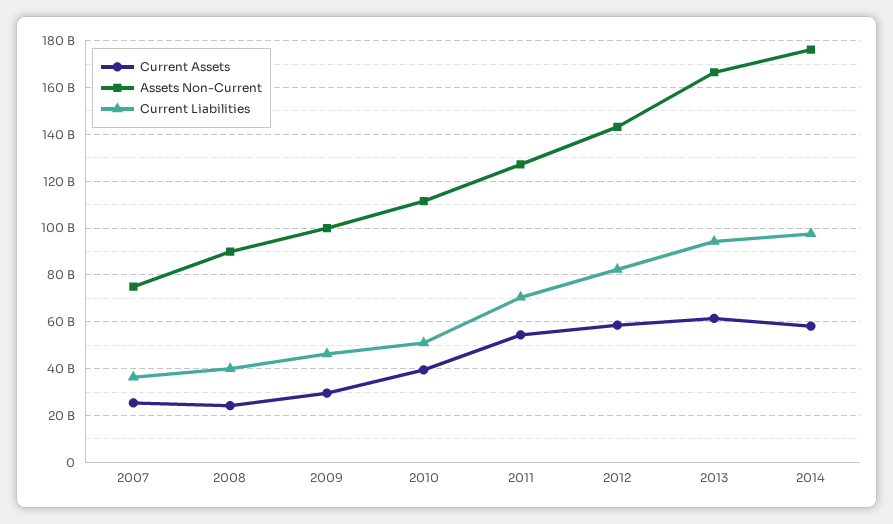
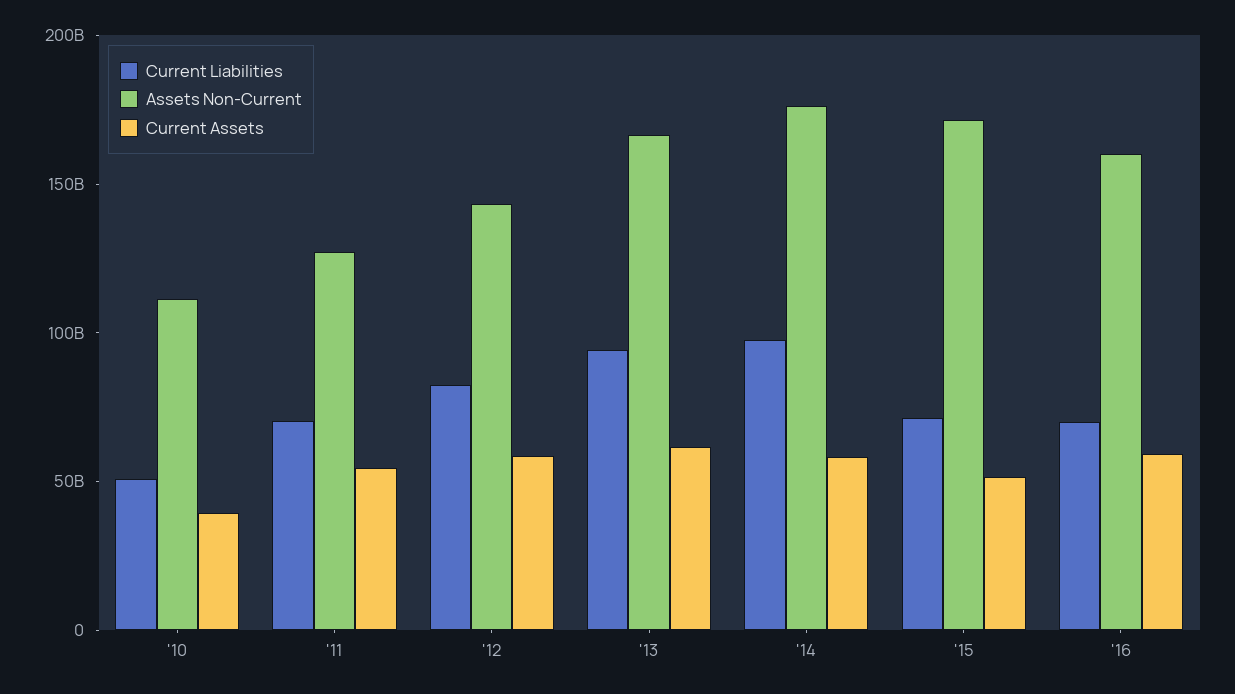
Current Assets, 2007: 25000000000 -> none
Assets Non-Current, 2007: 75000000000 -> none
Current Liabilities, 2007: 35000000000 -> none
Current Assets, 2008: 25000000000 -> none
Assets Non-Current, 2008: 90000000000 -> none
Current Liabilities, 2008: 40000000000 -> none
Current Assets, 2009: 30000000000 -> none
Assets Non-Current, 2009: 100000000000 -> none
Current Liabilities, 2009: 45000000000 -> none
Current Liabilities, '15: none -> 70000000000
Assets Non-Current, '15: none -> 170000000000
Current Assets, '15: none -> 50000000000
Current Liabilities, '16: none -> 70000000000
Assets Non-Current, '16: none -> 160000000000
Current Assets, '16: none -> 60000000000

